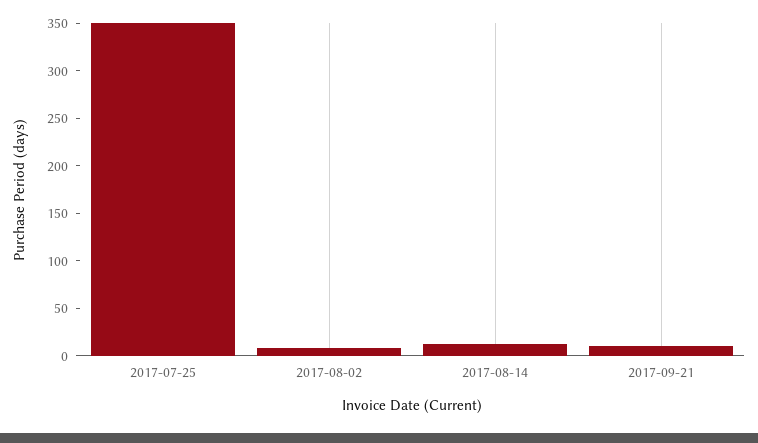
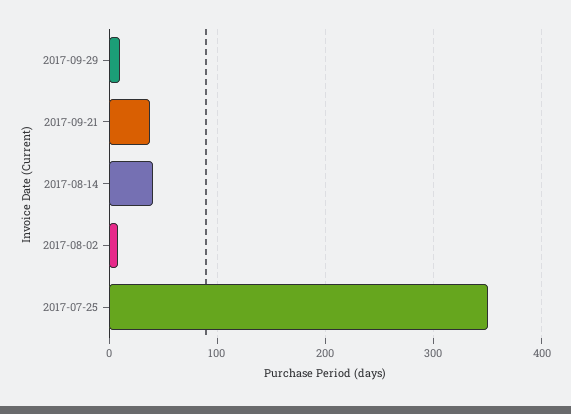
2017-08-14: 10 -> 40
2017-09-21: 10 -> 40
2017-09-29: none -> 10

